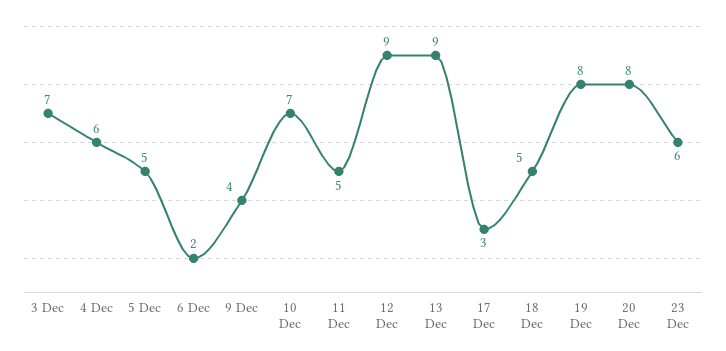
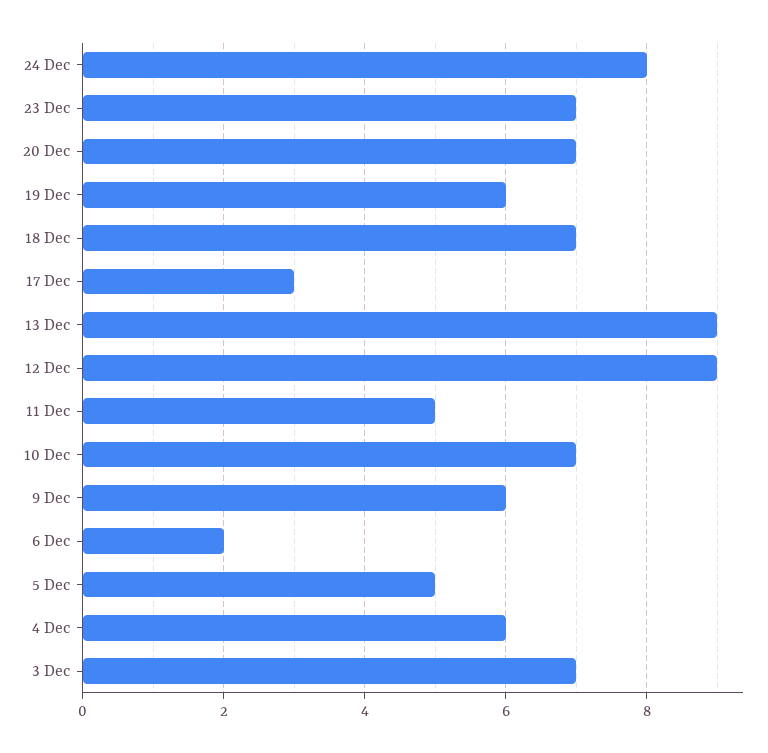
9 Dec: 4 -> 6
18 Dec: 5 -> 7
19 Dec: 8 -> 6
20 Dec: 8 -> 7
23 Dec: 6 -> 7
24 Dec: none -> 8

